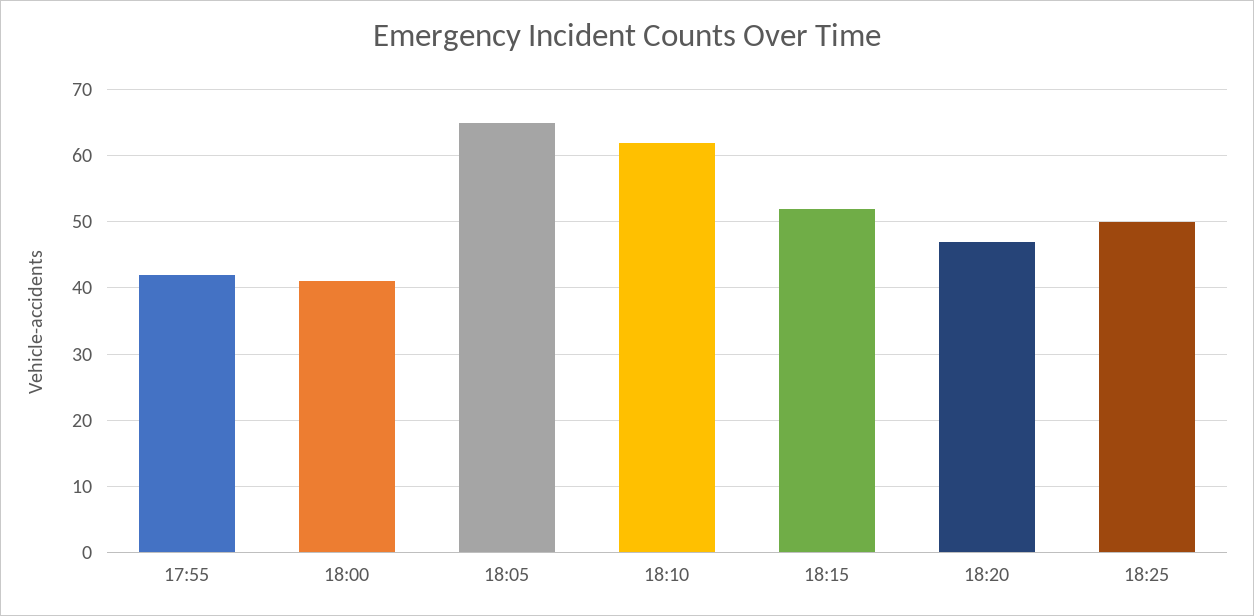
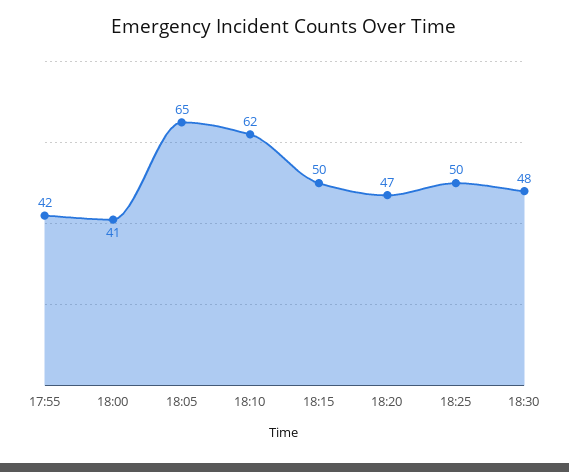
18:15: 52 -> 50
18:30: none -> 48

